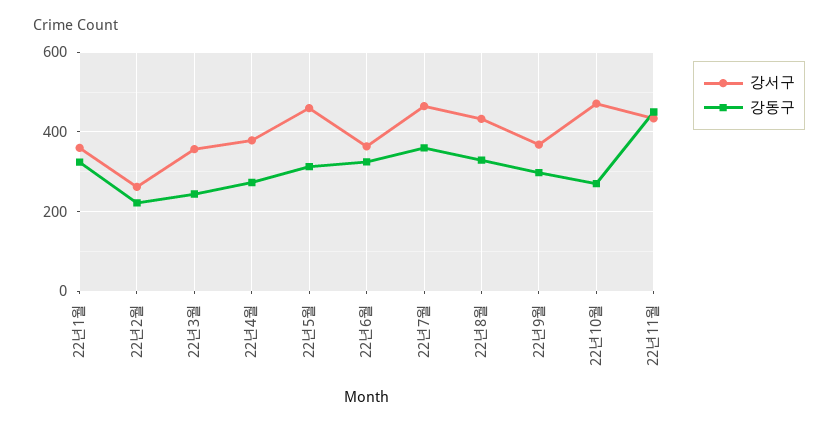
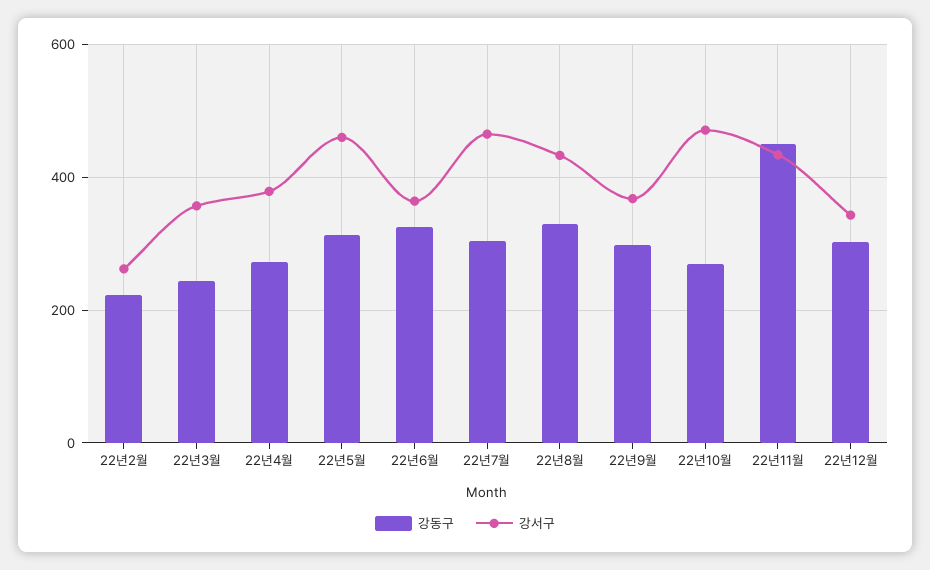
강서구, 22년1월: 360 -> none
강동구, 22년1월: 320 -> none
강동구, 22년7월: 360 -> 300
강동구, 22년12월: none -> 300
강서구, 22년12월: none -> 340

